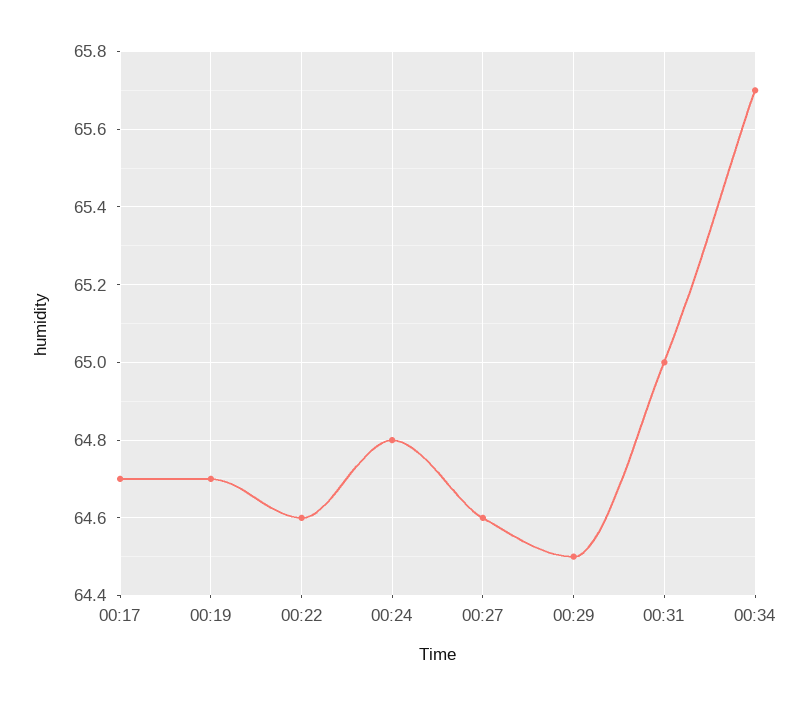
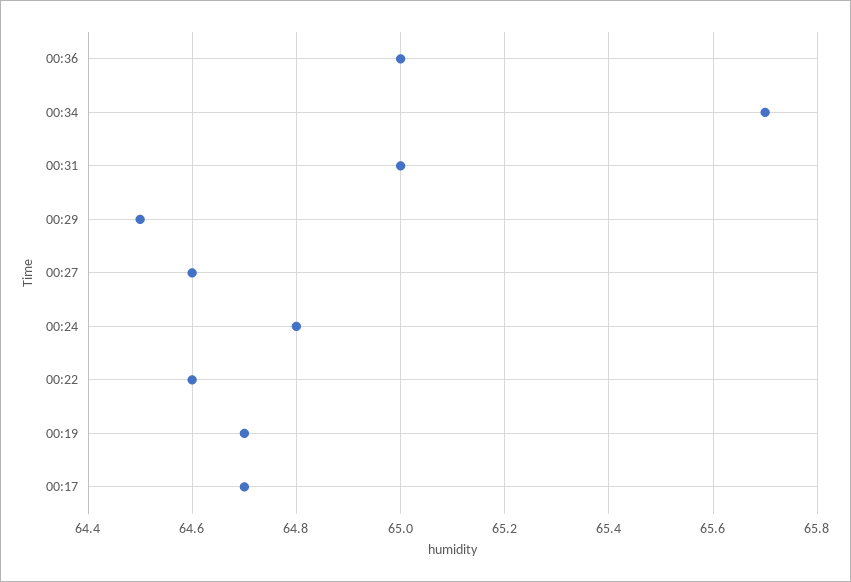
00:36: none -> 65

